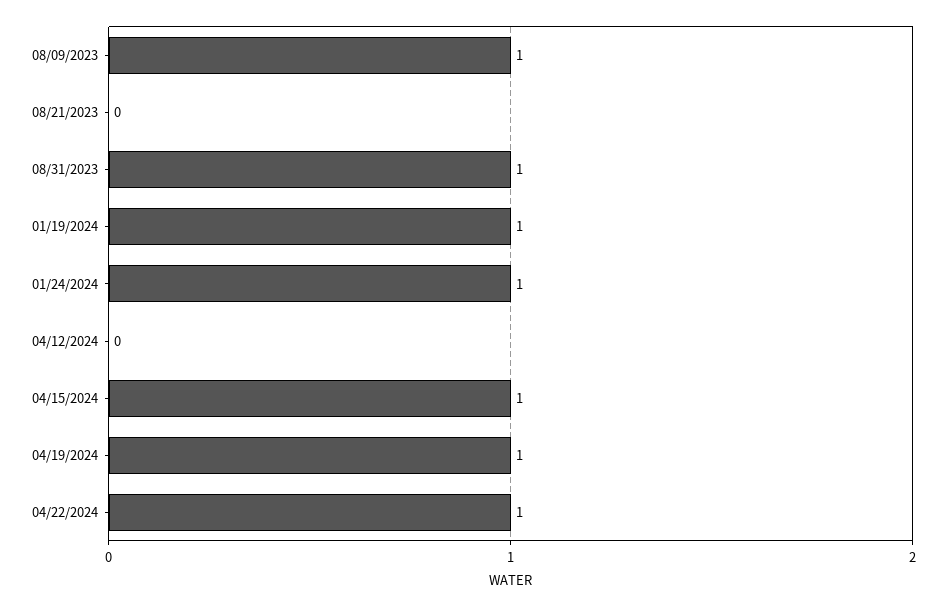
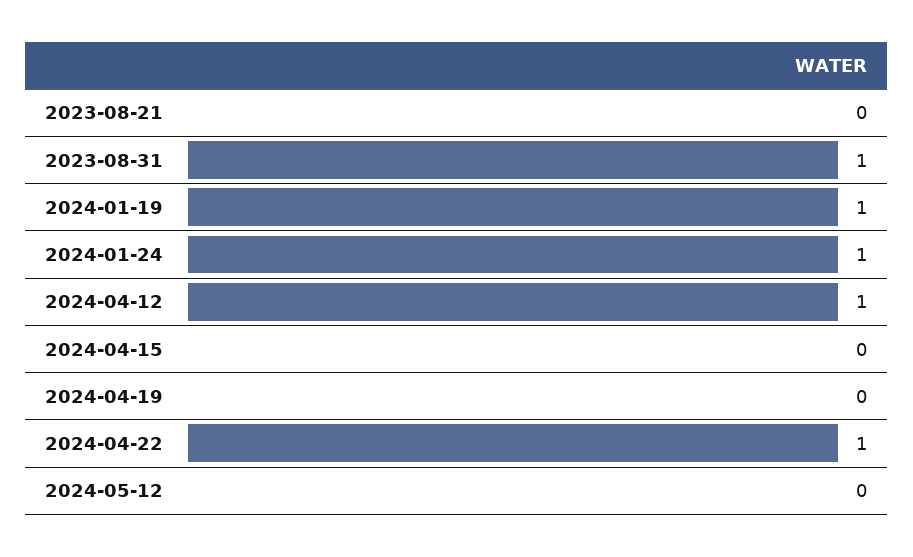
08/09/2023: 1 -> none
04/12/2024: 0 -> 1
04/15/2024: 1 -> 0
04/19/2024: 1 -> 0
2024-05-12: none -> 0

